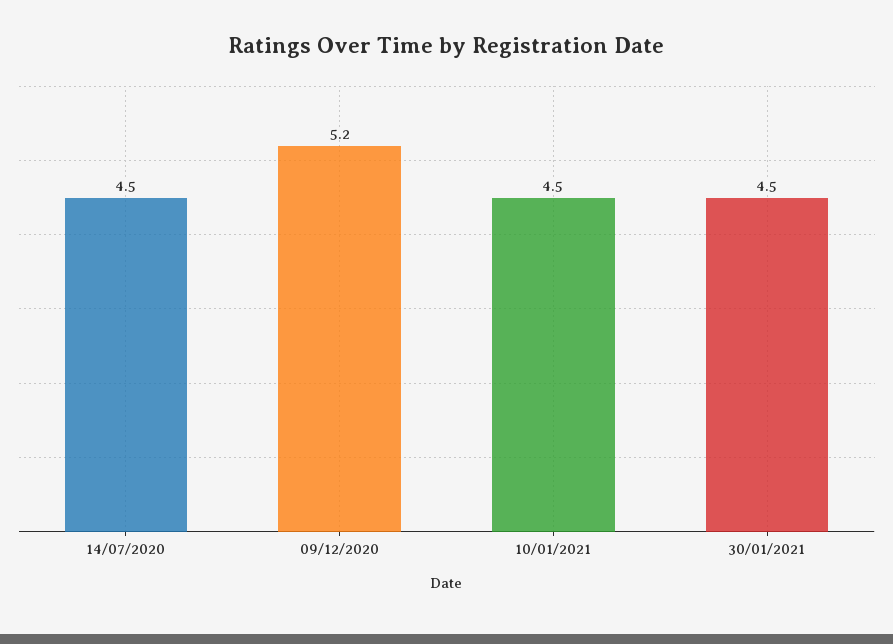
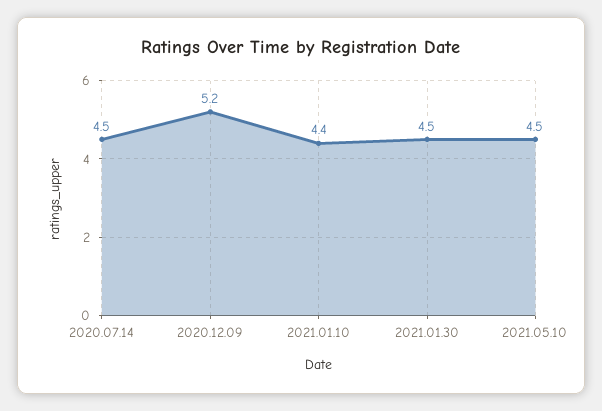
10/01/2021: 4.5 -> 4.4
2021.05.10: none -> 4.5

